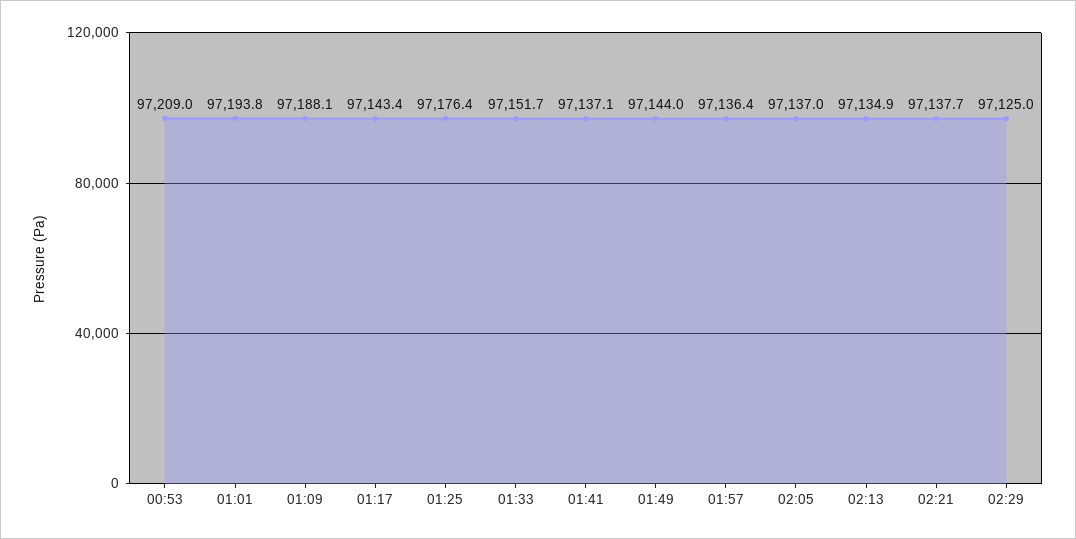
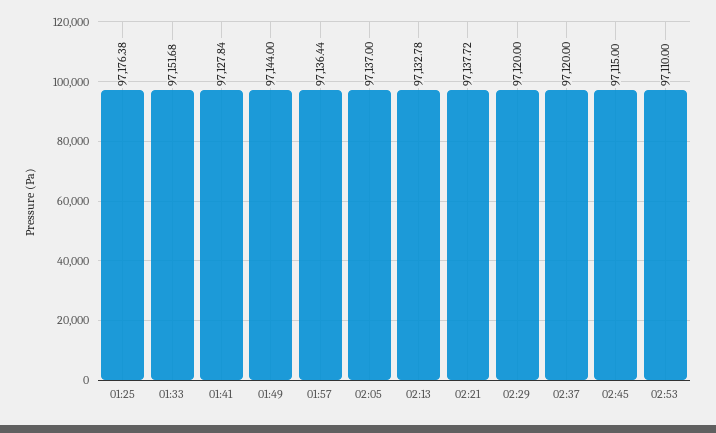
00:53: 97209 -> none
01:01: 97193.8 -> none
01:09: 97188.1 -> none
01:17: 97143.4 -> none
01:41: 97137.1 -> 97127.84
02:13: 97134.9 -> 97132.78
02:29: 97125 -> 97120
02:37: none -> 97120
02:45: none -> 97115
02:53: none -> 97110

